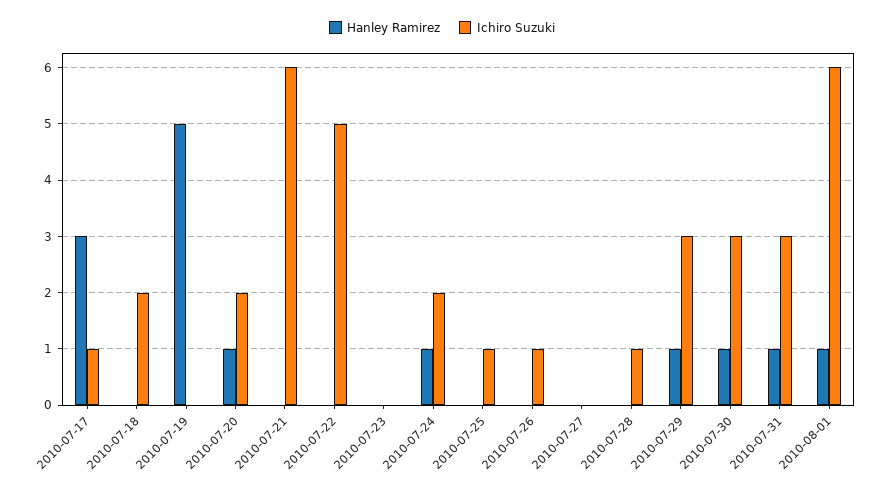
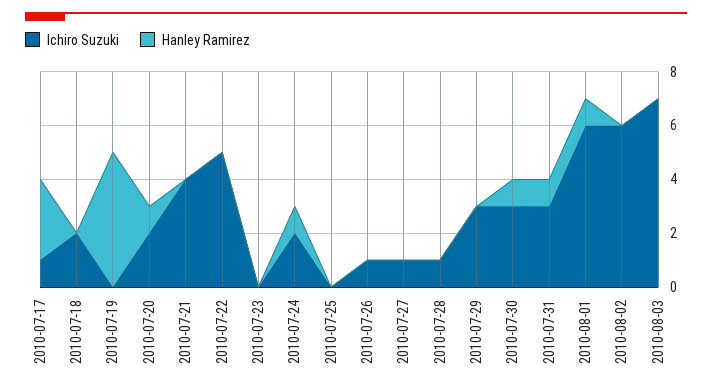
Ichiro Suzuki, 2010-07-21: 6 -> 4
Ichiro Suzuki, 2010-07-25: 1 -> 0
Ichiro Suzuki, 2010-07-27: 0 -> 1
Hanley Ramirez, 2010-07-29: 1 -> 0
Ichiro Suzuki, 2010-08-02: none -> 6
Hanley Ramirez, 2010-08-02: none -> 0
Ichiro Suzuki, 2010-08-03: none -> 7
Hanley Ramirez, 2010-08-03: none -> 0

